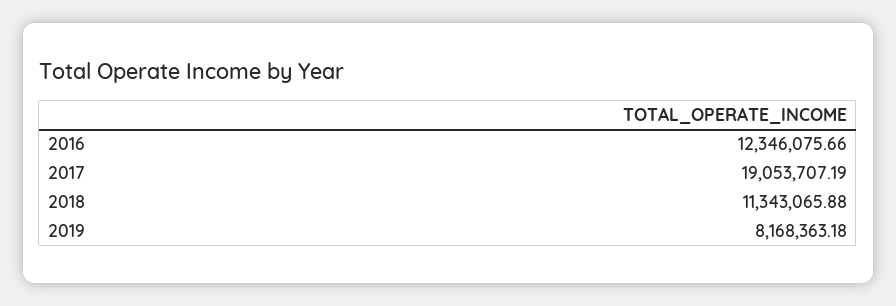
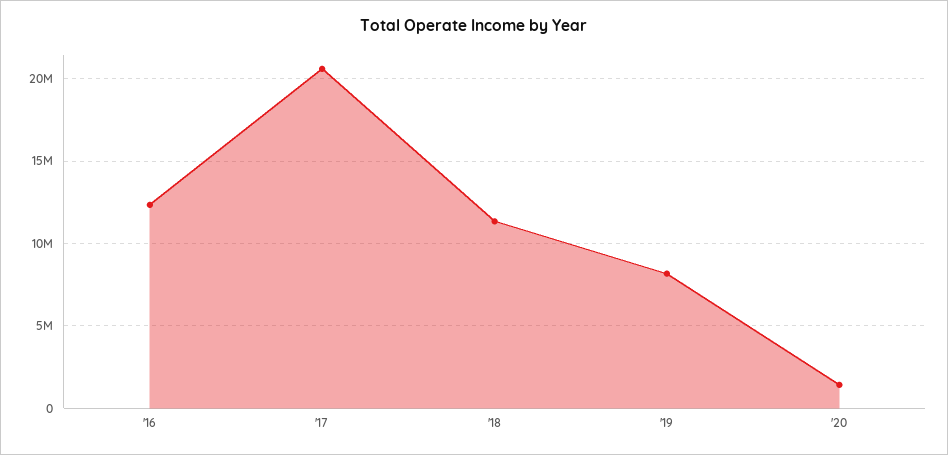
2017: 19053707.19 -> 20500000
'20: none -> 1500000

